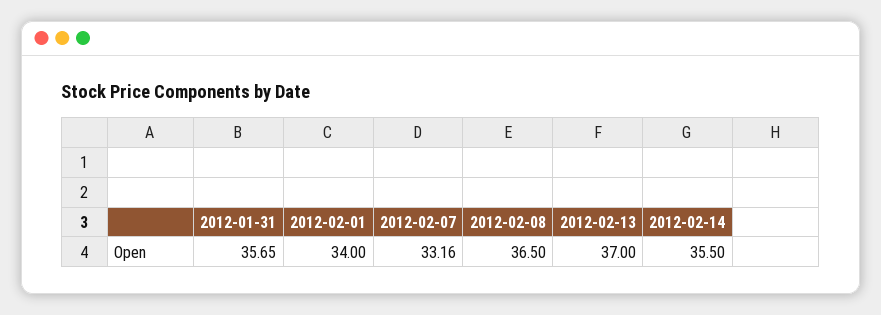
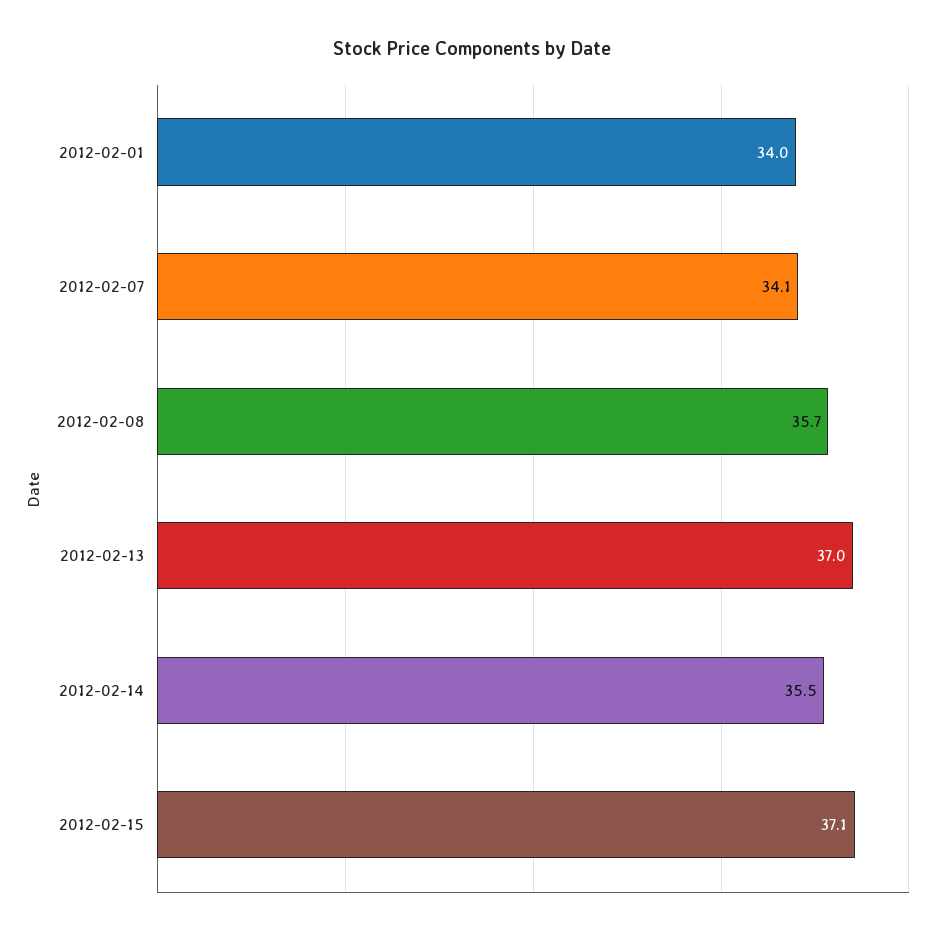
2012-01-31: 35.65 -> none
2012-02-07: 33.16 -> 34.1
2012-02-08: 36.5 -> 35.7
2012-02-15: none -> 37.1

